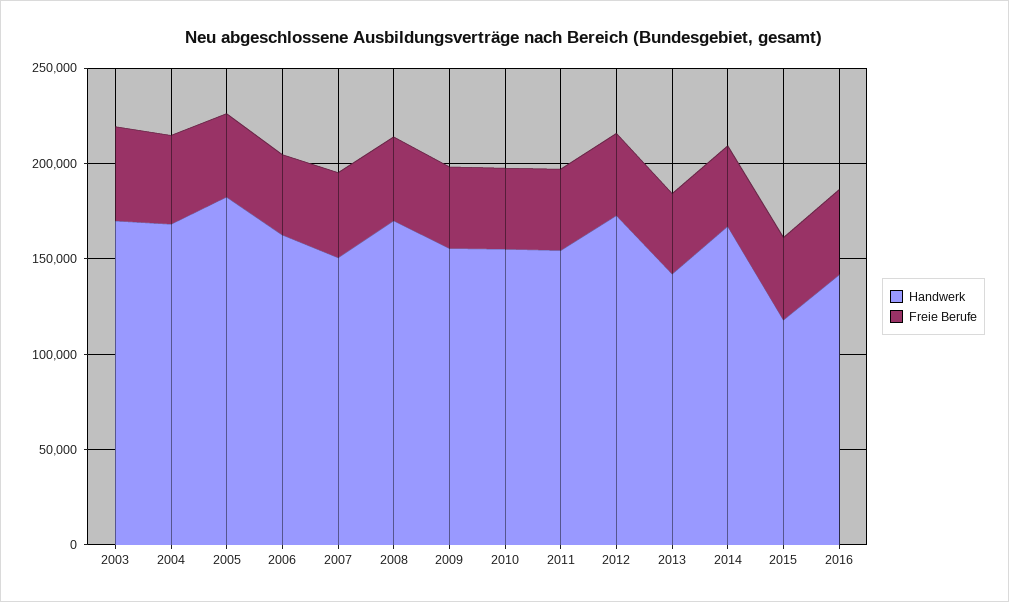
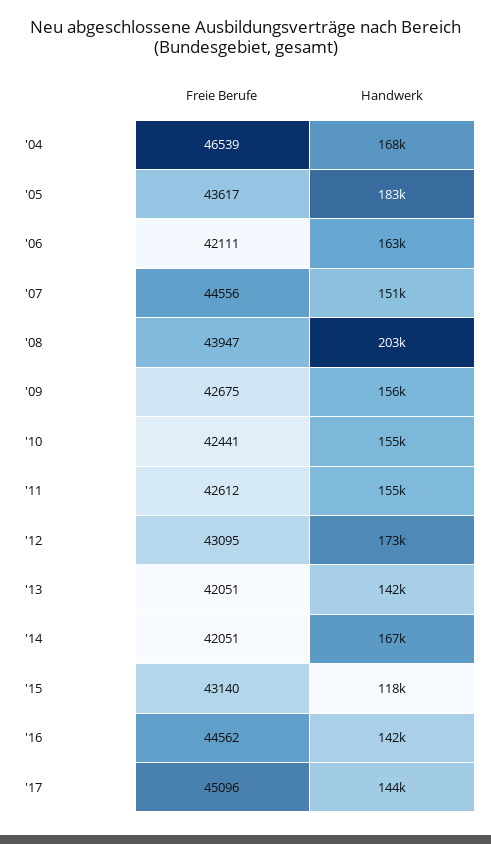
Handwerk, 2003: 170000 -> none
Freie Berufe, 2003: 50000 -> none
Handwerk, 2008: 170000 -> 203000
Freie Berufe, '17: none -> 45096
Handwerk, '17: none -> 144000

